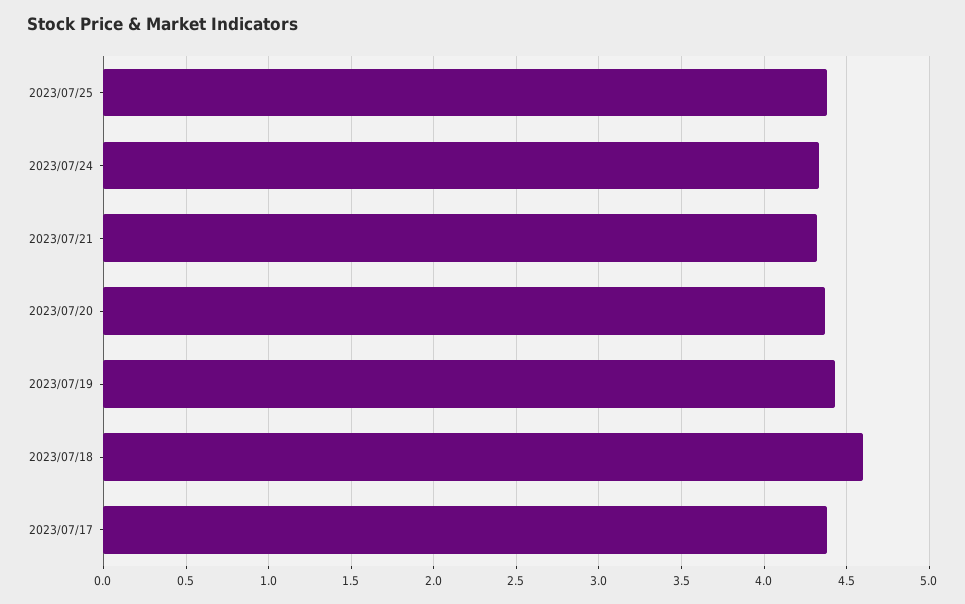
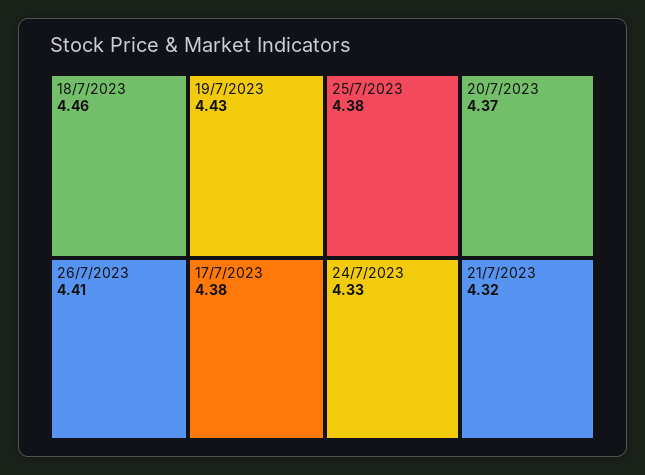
2023/07/18: 4.6 -> 4.46
26/7/2023: none -> 4.41

